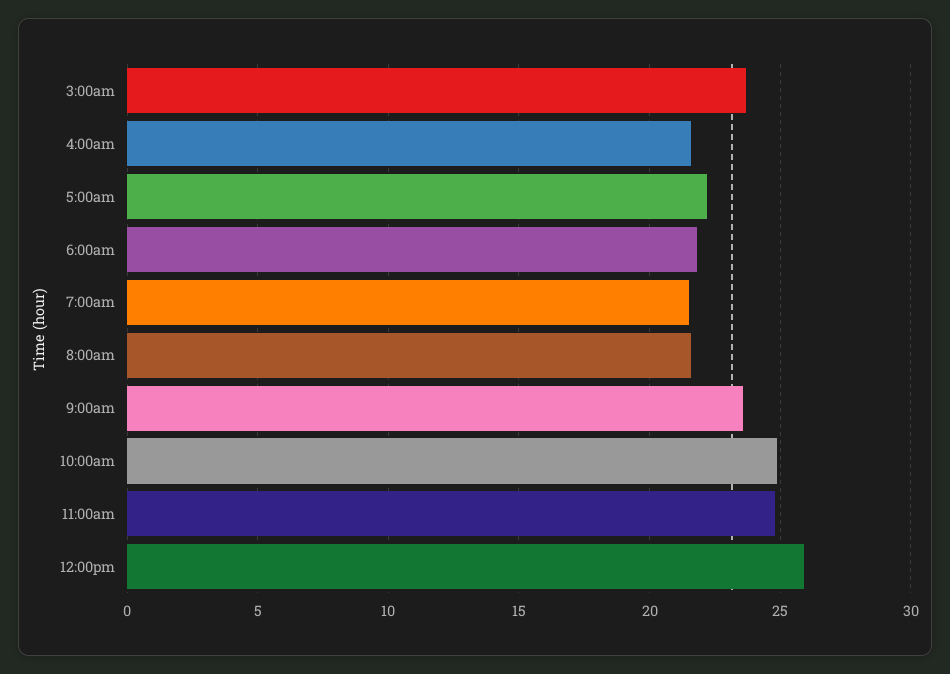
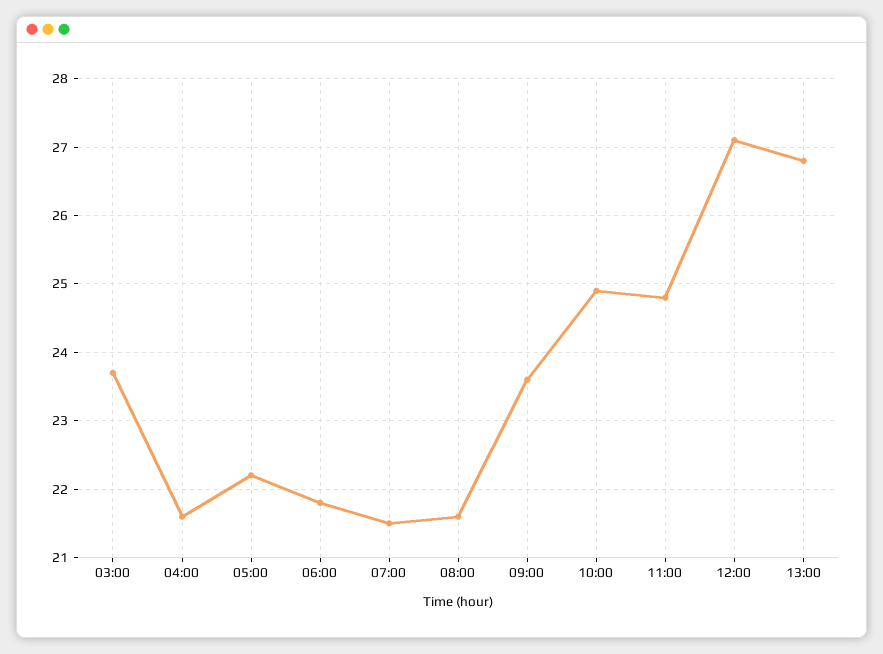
12:00pm: 26 -> 27.1
13:00: none -> 26.8

